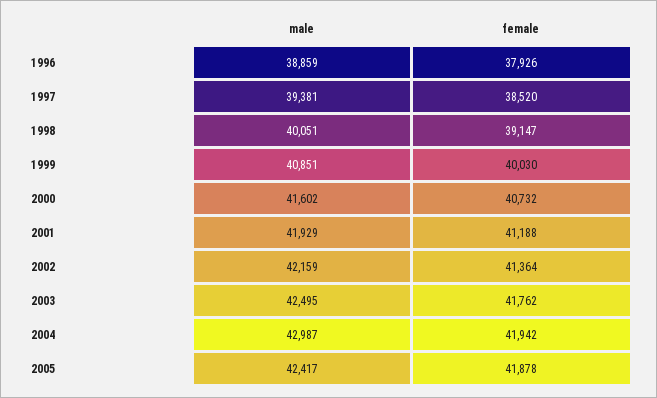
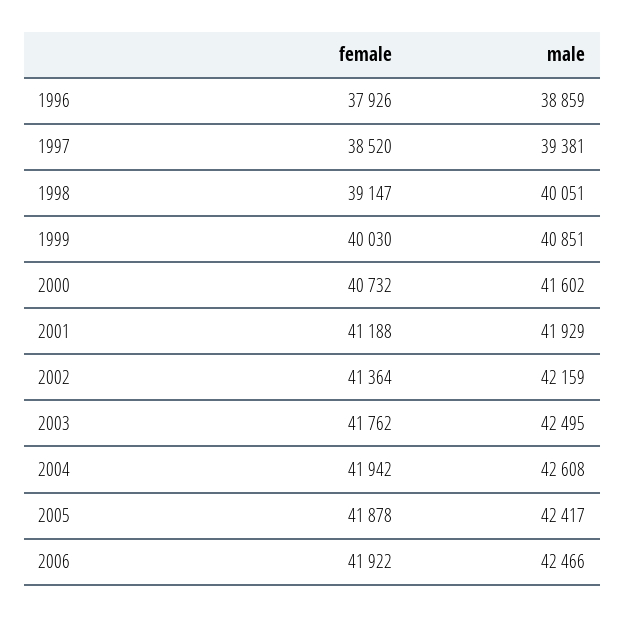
male, 2004: 42987 -> 42608
female, 2006: none -> 41922
male, 2006: none -> 42466

